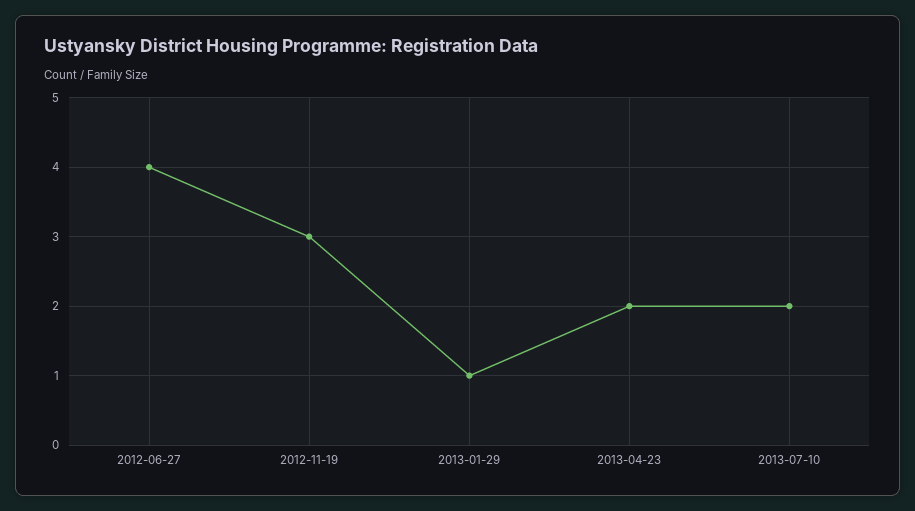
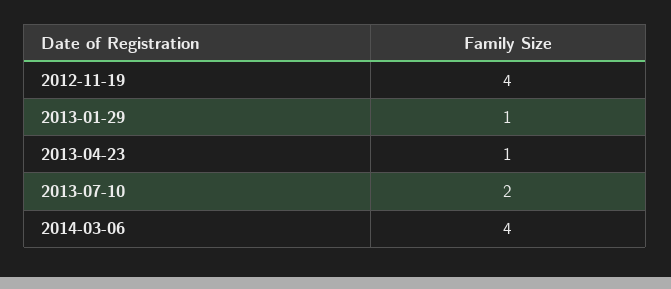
2012-06-27: 4 -> none
2012-11-19: 3 -> 4
2013-04-23: 2 -> 1
2014-03-06: none -> 4

